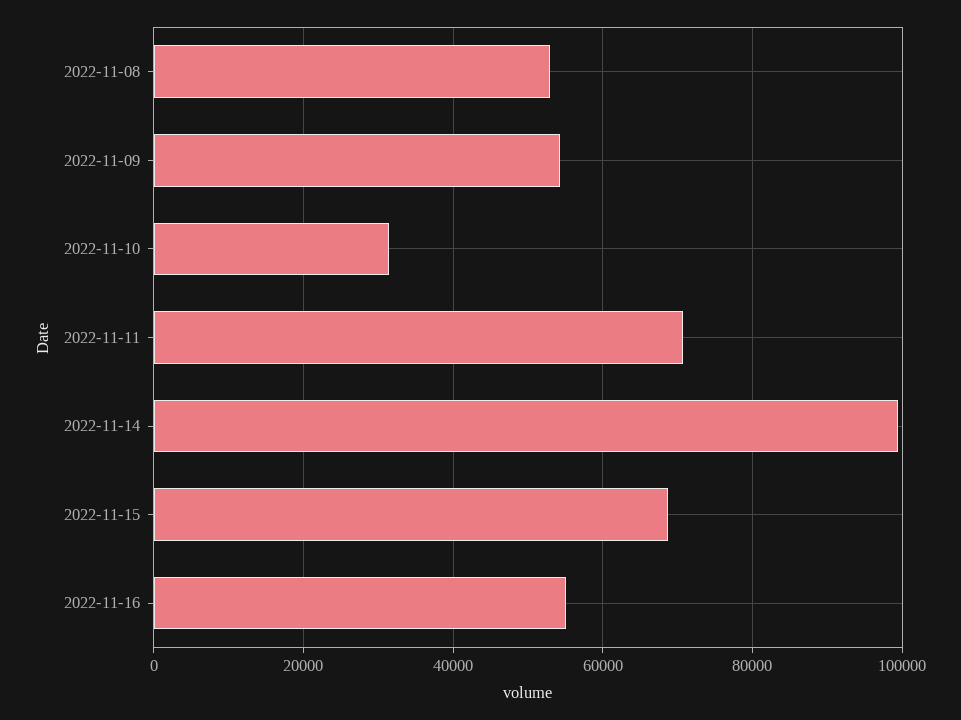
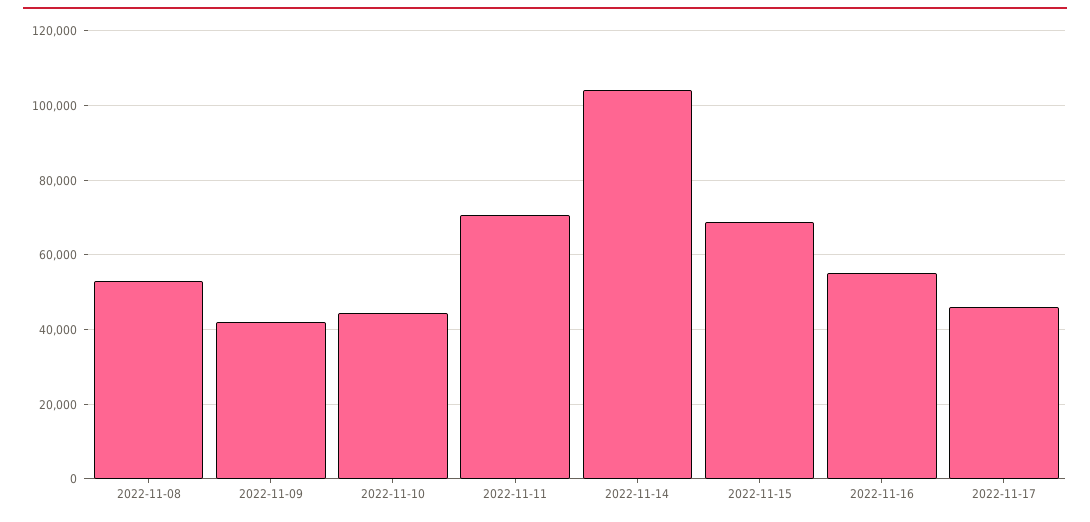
2022-11-09: 54000 -> 42000
2022-11-10: 32000 -> 44000
2022-11-14: 100000 -> 104000
2022-11-17: none -> 46000

